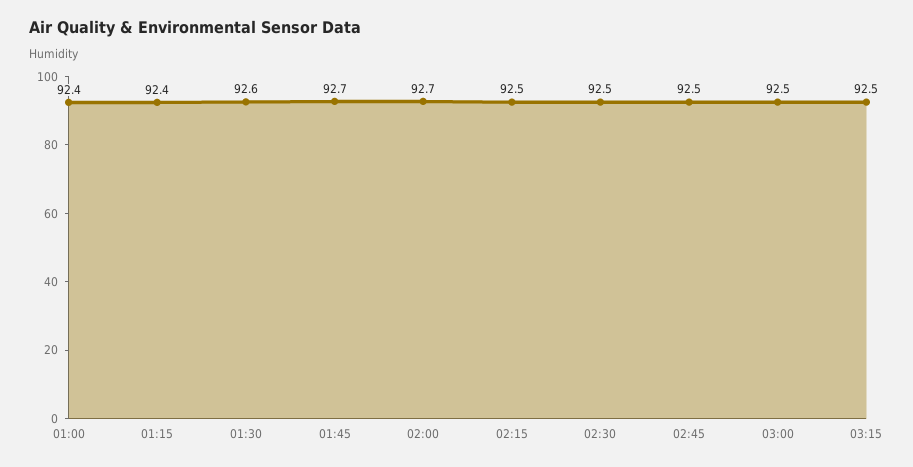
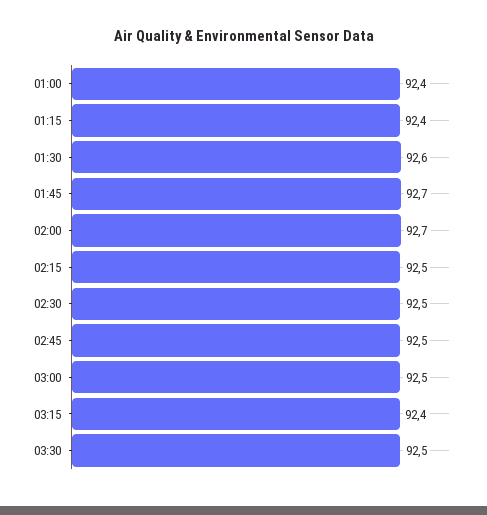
03:15: 92.5 -> 92.4
03:30: none -> 92.5

